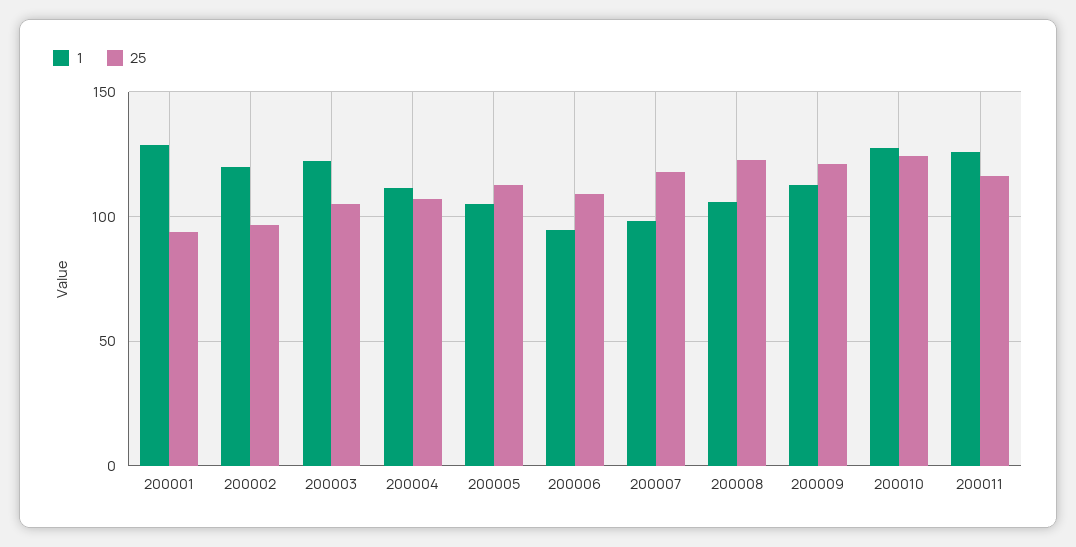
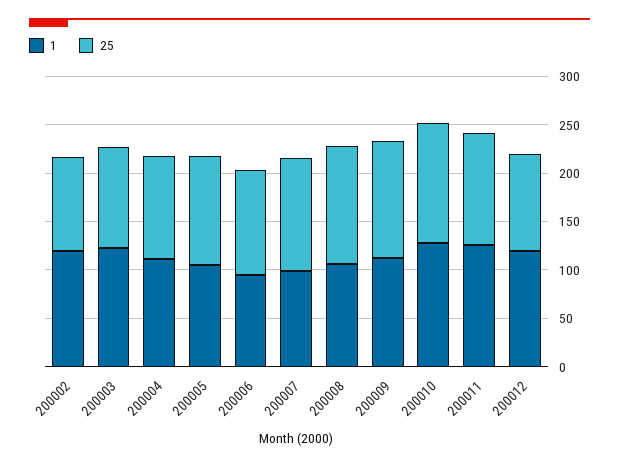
1, 200001: 130 -> none
25, 200001: 95 -> none
1, 200012: none -> 120
25, 200012: none -> 100

